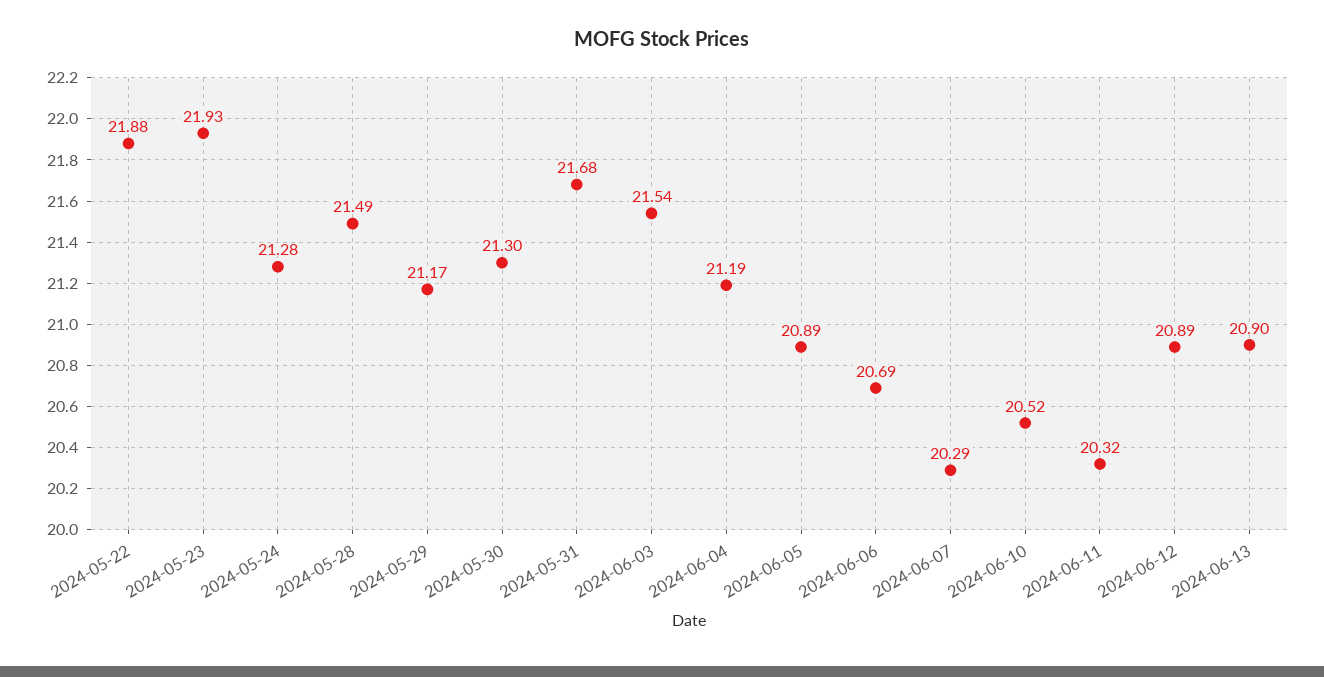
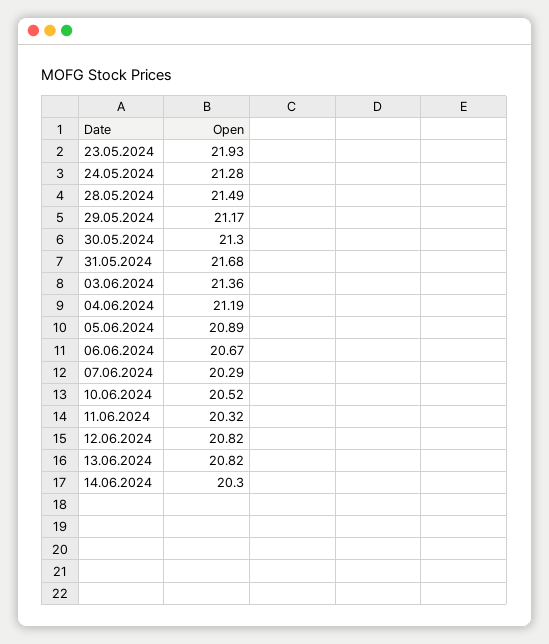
2024-05-22: 21.88 -> none
2024-06-03: 21.54 -> 21.36
2024-06-06: 20.69 -> 20.67
2024-06-12: 20.89 -> 20.82
2024-06-13: 20.9 -> 20.82
14.06.2024: none -> 20.3

